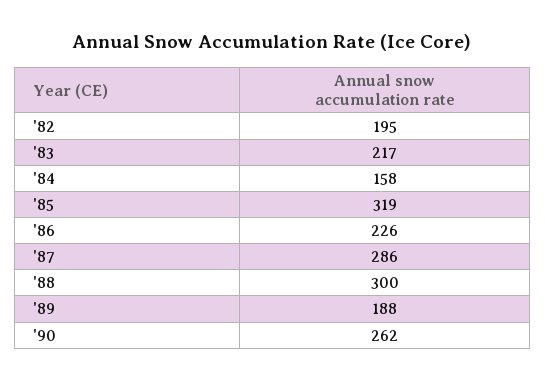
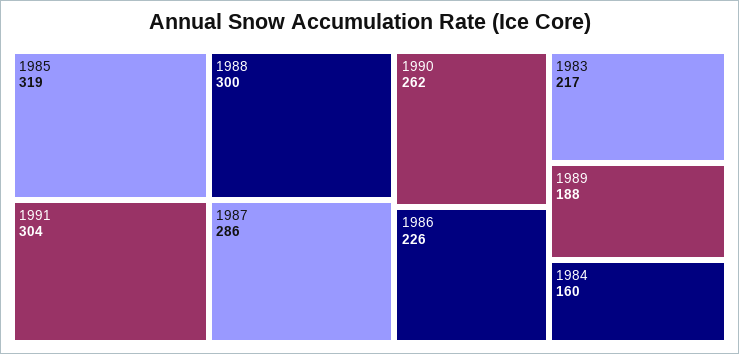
'82: 195 -> none
'84: 158 -> 160
1991: none -> 304

